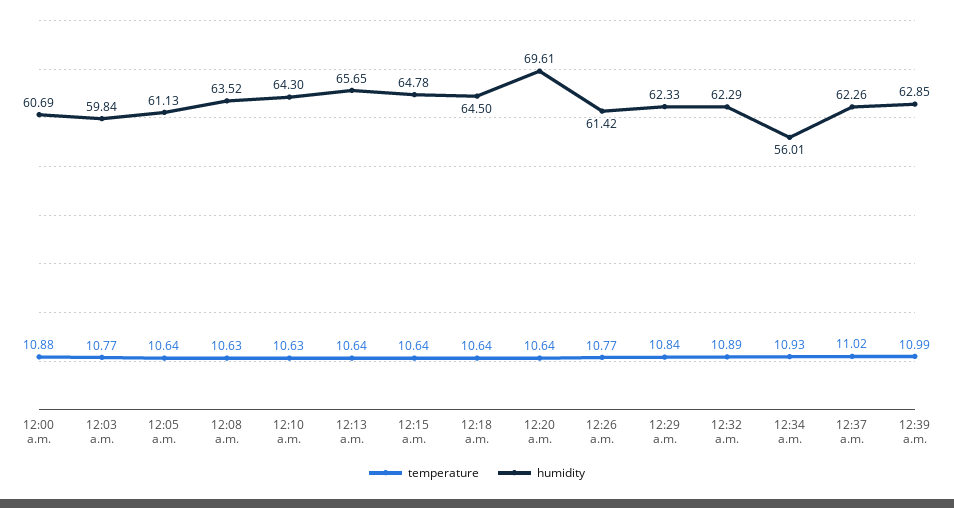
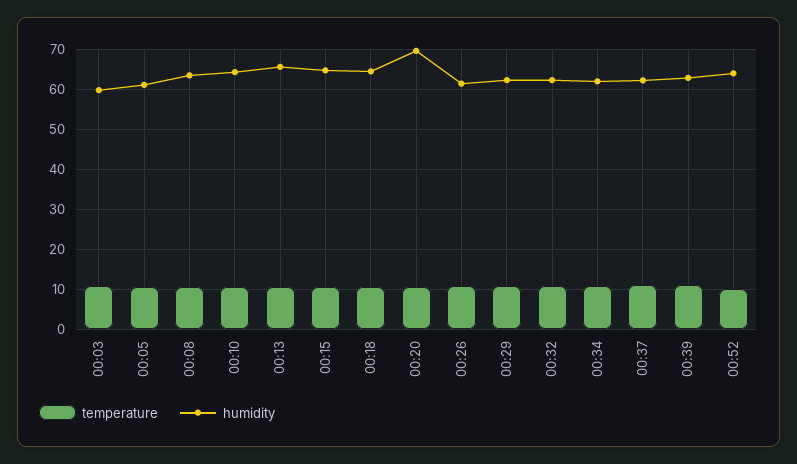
temperature, 12:00 a.m.: 10.88 -> none
humidity, 12:00 a.m.: 60.69 -> none
humidity, 12:34 a.m.: 56.01 -> 62
temperature, 00:52: none -> 10
humidity, 00:52: none -> 64

